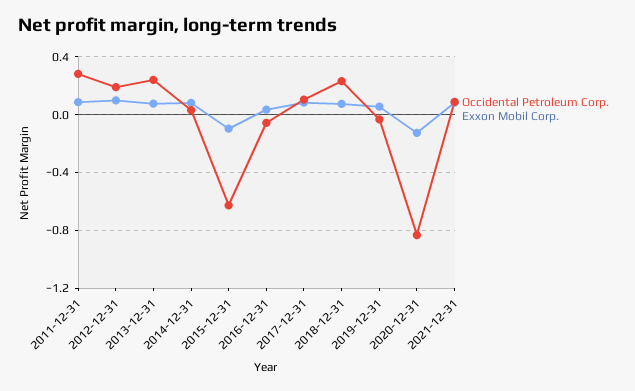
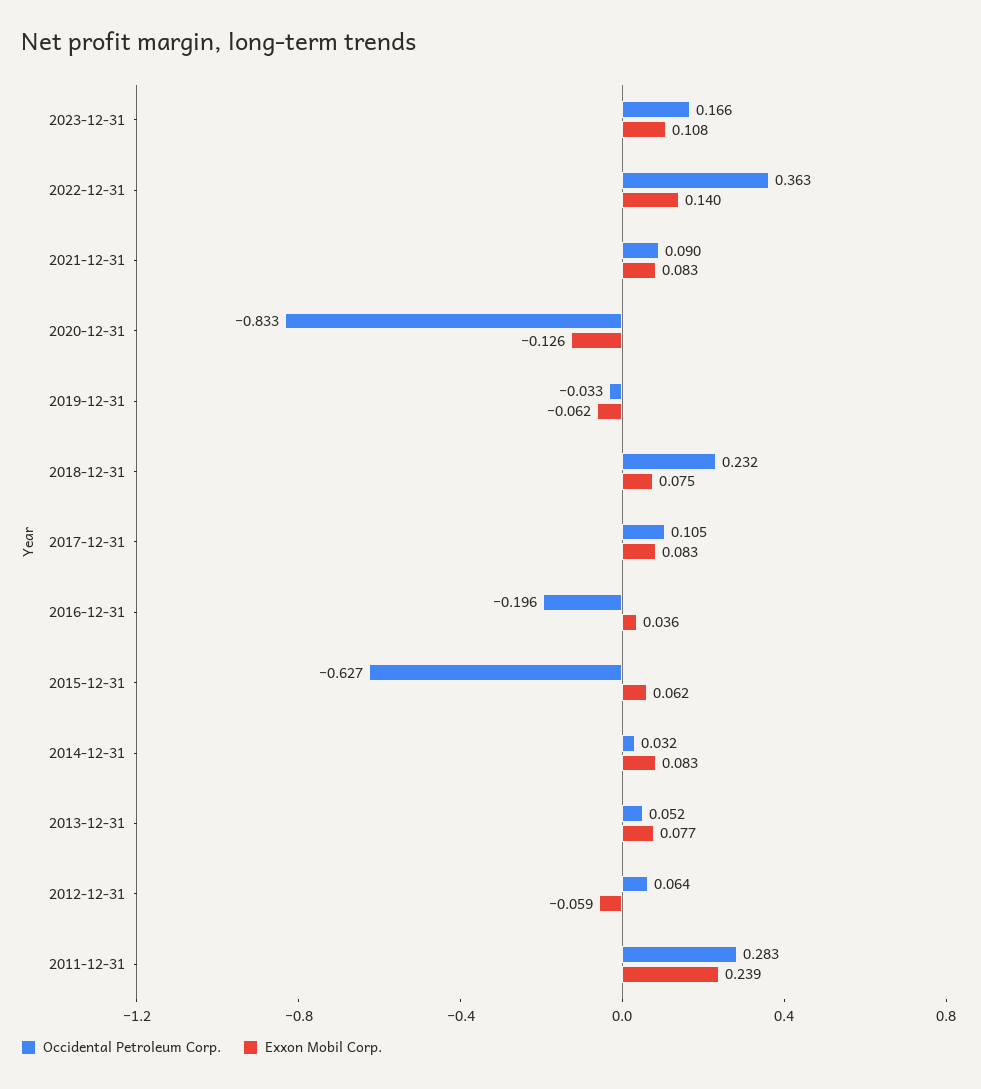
Exxon Mobil Corp., 2011-12-31: 0.1 -> 0.239
Occidental Petroleum Corp., 2012-12-31: 0.2 -> 0.064
Exxon Mobil Corp., 2012-12-31: 0.1 -> -0.059
Occidental Petroleum Corp., 2013-12-31: 0.25 -> 0.052
Exxon Mobil Corp., 2015-12-31: -0.1 -> 0.062
Occidental Petroleum Corp., 2016-12-31: -0.05 -> -0.196
Exxon Mobil Corp., 2019-12-31: 0.05 -> -0.062
Occidental Petroleum Corp., 2023-12-31: none -> 0.166
Exxon Mobil Corp., 2023-12-31: none -> 0.108
Occidental Petroleum Corp., 2022-12-31: none -> 0.363
Exxon Mobil Corp., 2022-12-31: none -> 0.14

